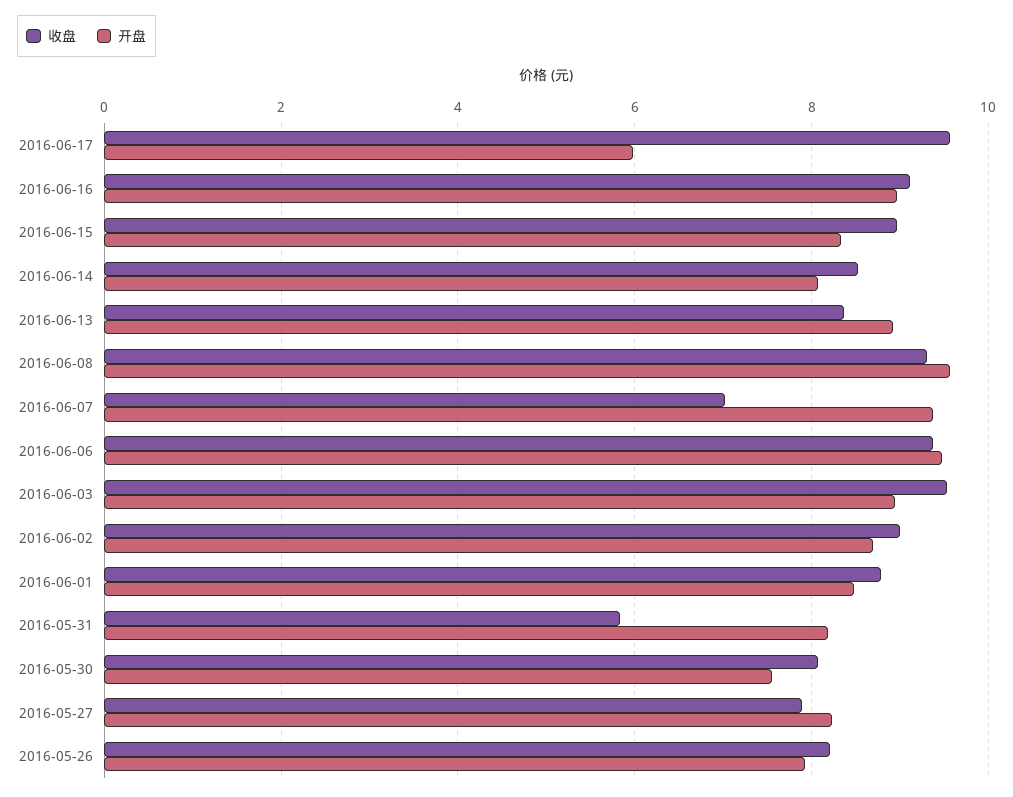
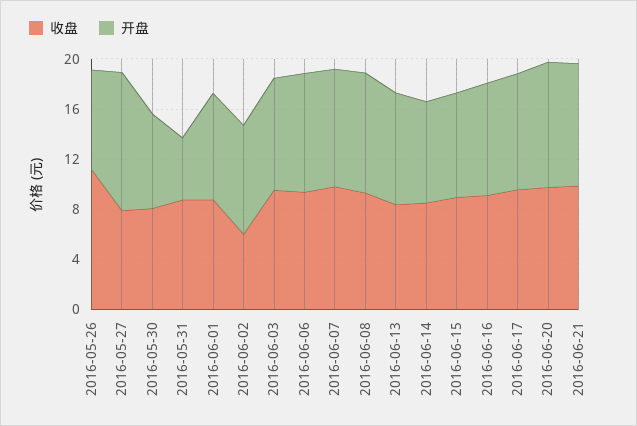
开盘, 2016-06-17: 6 -> 9
收盘, 2016-06-07: 7 -> 10
收盘, 2016-06-02: 9 -> 6
收盘, 2016-05-31: 5.8 -> 9
开盘, 2016-05-31: 8.2 -> 5
开盘, 2016-05-27: 8.2 -> 11
收盘, 2016-05-26: 8.2 -> 11
收盘, 2016-06-20: none -> 10
开盘, 2016-06-20: none -> 10
收盘, 2016-06-21: none -> 10
开盘, 2016-06-21: none -> 10

